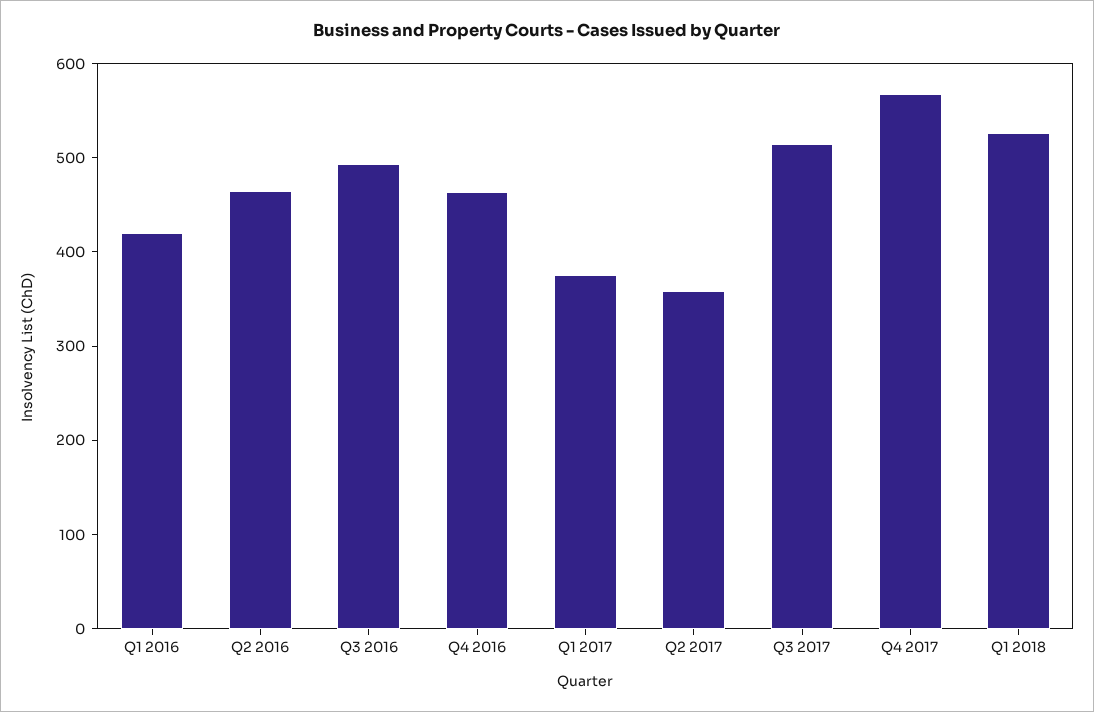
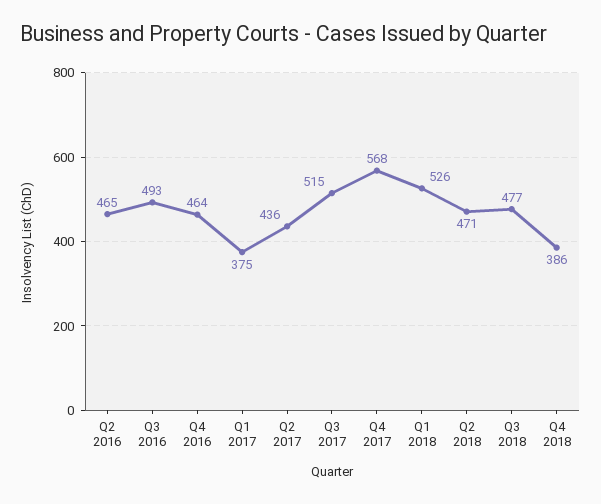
Q1 2016: 420 -> none
Q2 2017: 360 -> 436
Q2 2018: none -> 471
Q3 2018: none -> 477
Q4 2018: none -> 386

